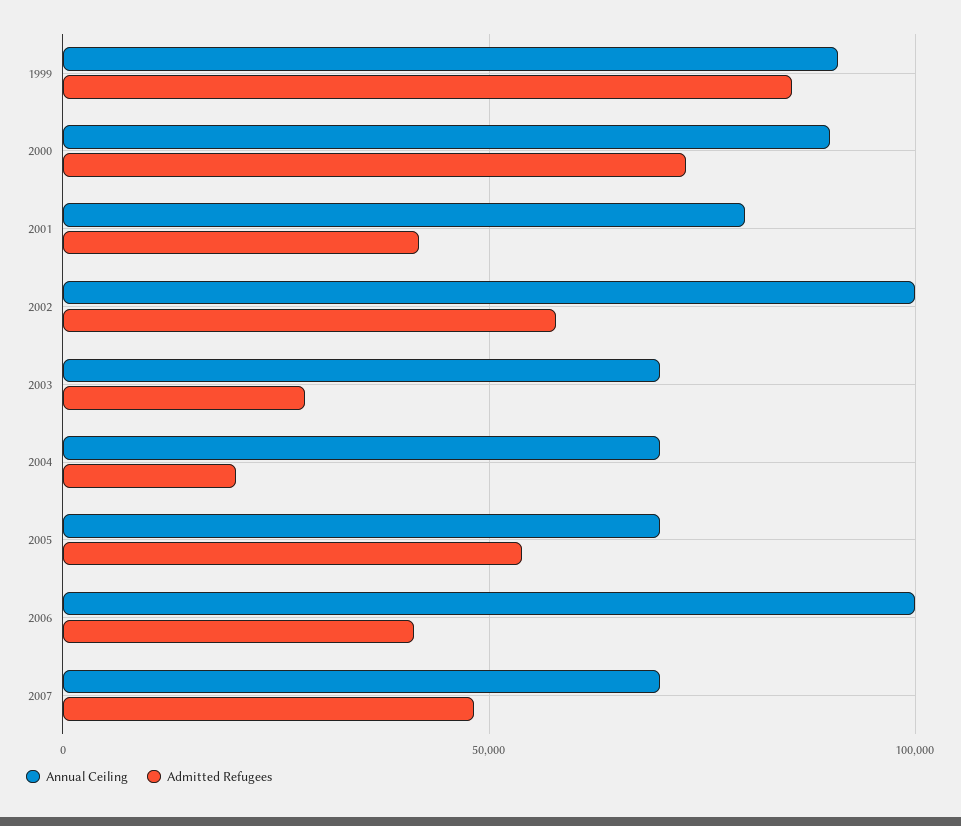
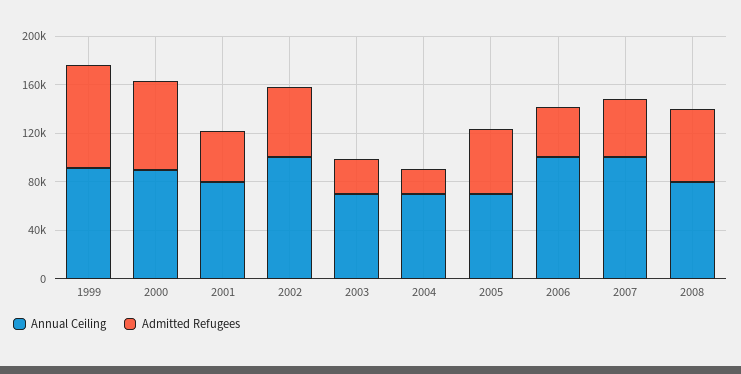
Annual Ceiling, 2007: 70000 -> 100000
Annual Ceiling, 2008: none -> 80000
Admitted Refugees, 2008: none -> 60000

